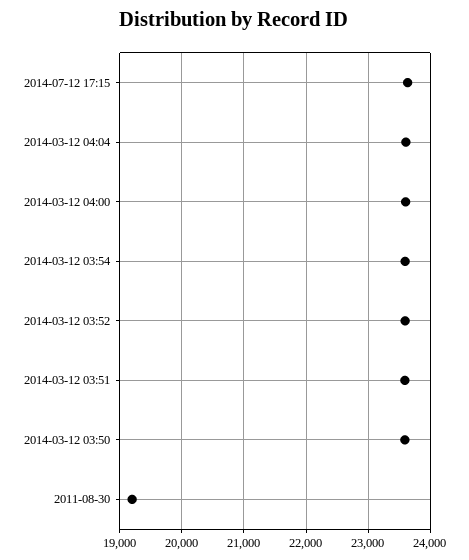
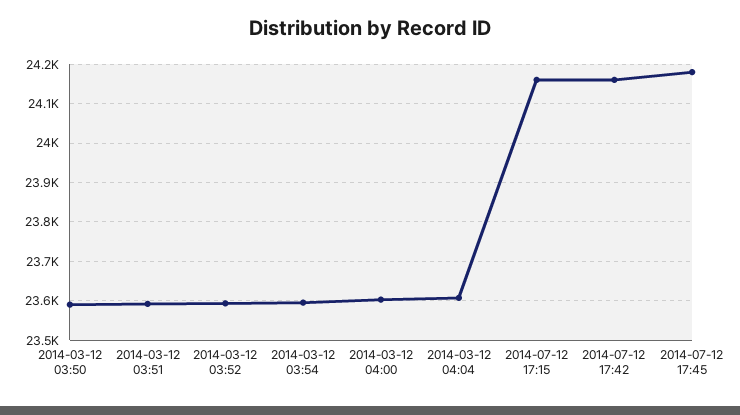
2014-07-12 17:15: 23600 -> 24160
2011-08-30: 19200 -> none
2014-07-12 17:42: none -> 24160
2014-07-12 17:45: none -> 24180

